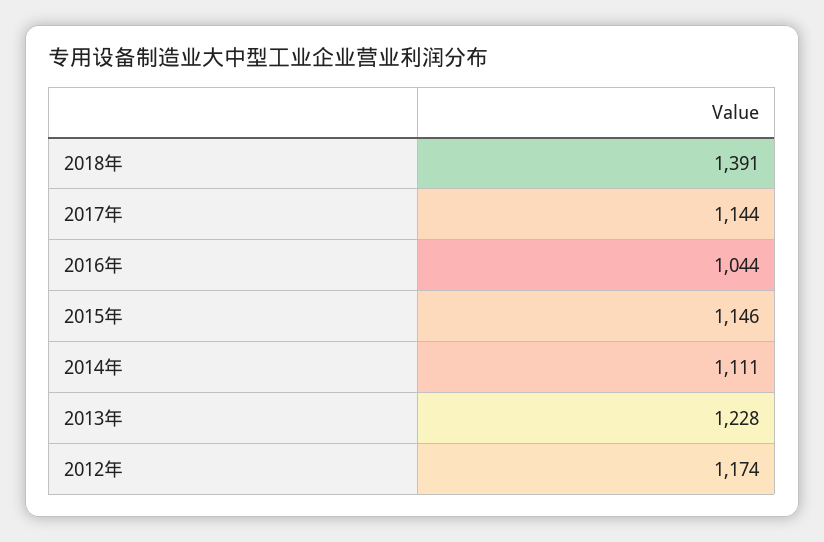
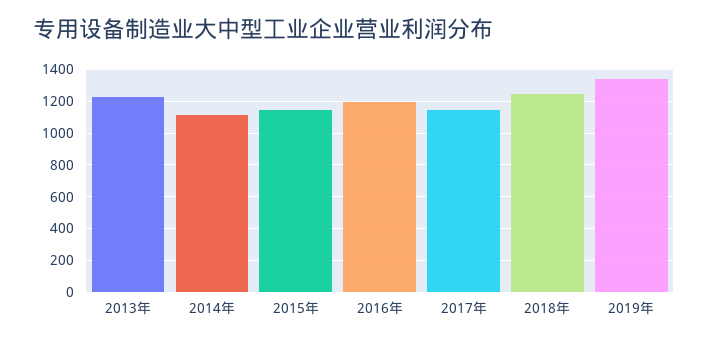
2018年: 1391 -> 1250
2016年: 1044 -> 1200
2012年: 1174 -> none
2019年: none -> 1350

